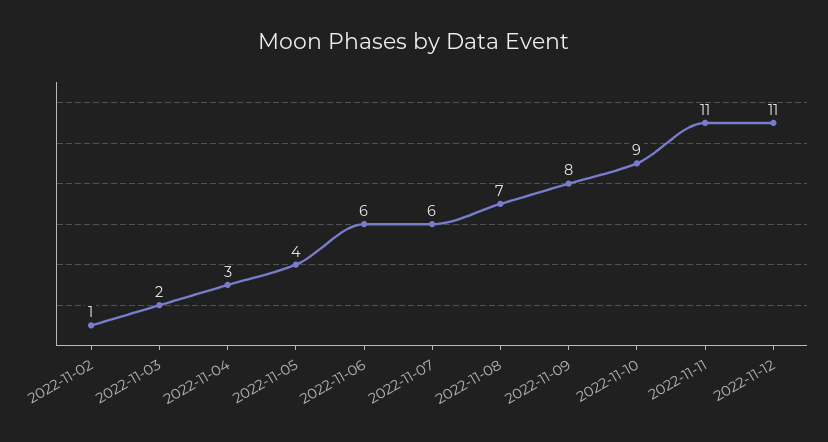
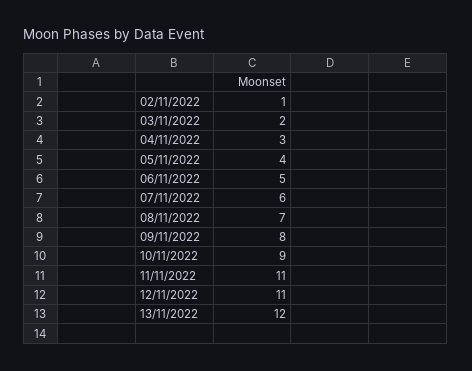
2022-11-06: 6 -> 5
13/11/2022: none -> 12

